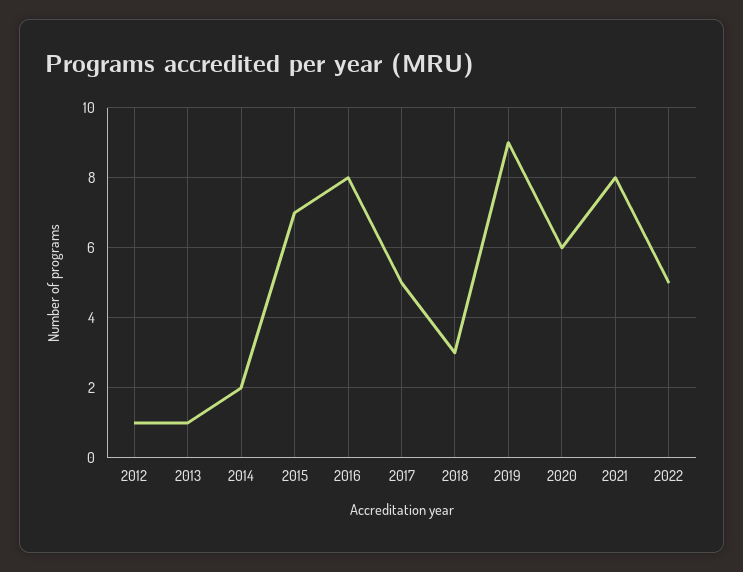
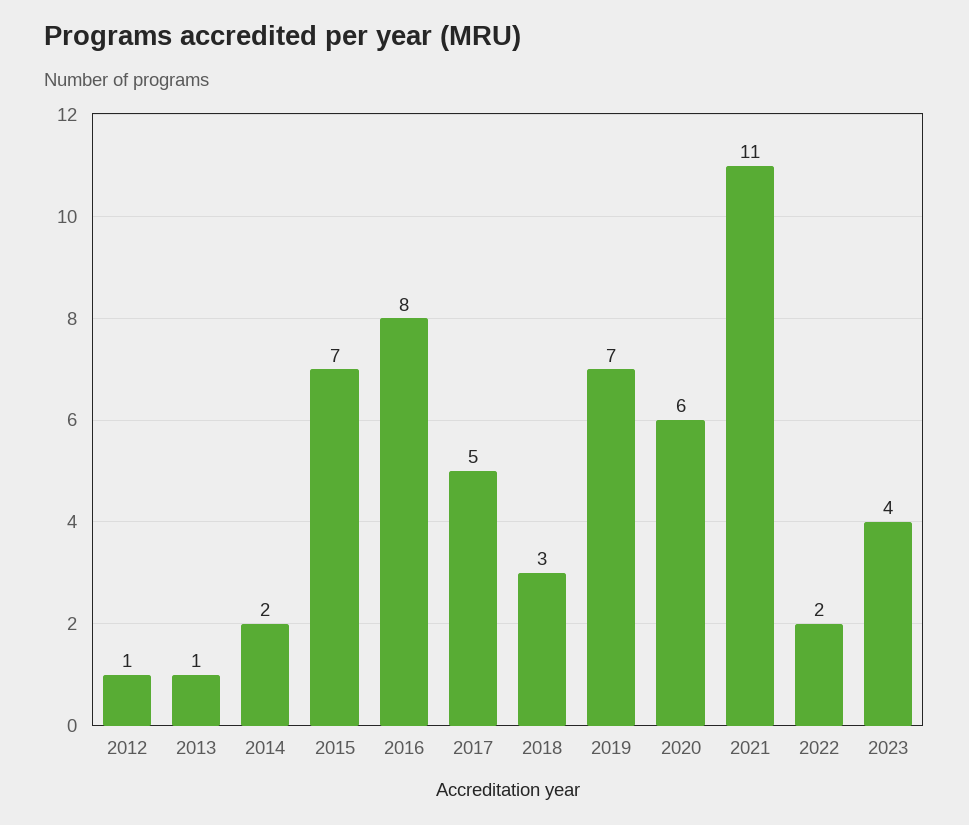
2019: 9 -> 7
2021: 8 -> 11
2022: 5 -> 2
2023: none -> 4

